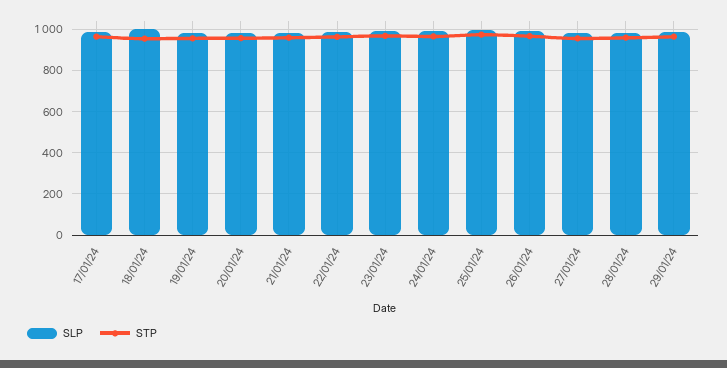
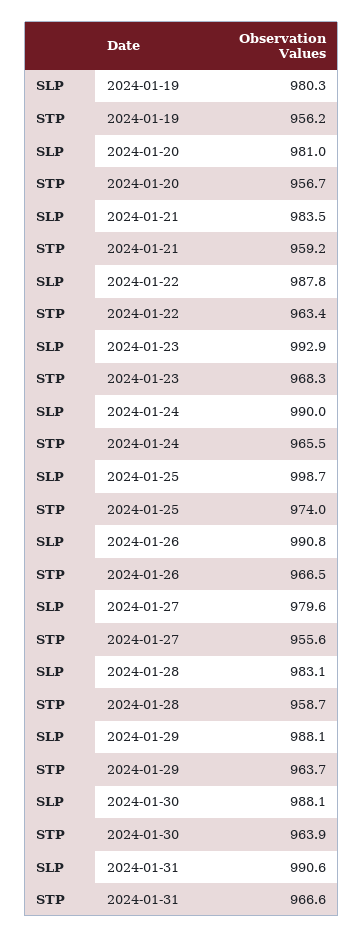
SLP, 17/01/24: 1000 -> none
STP, 17/01/24: 950 -> none
SLP, 18/01/24: 1000 -> none
STP, 18/01/24: 950 -> none
SLP, 2024-01-30: none -> 988.1
STP, 2024-01-30: none -> 963.9
SLP, 2024-01-31: none -> 990.6
STP, 2024-01-31: none -> 966.6

